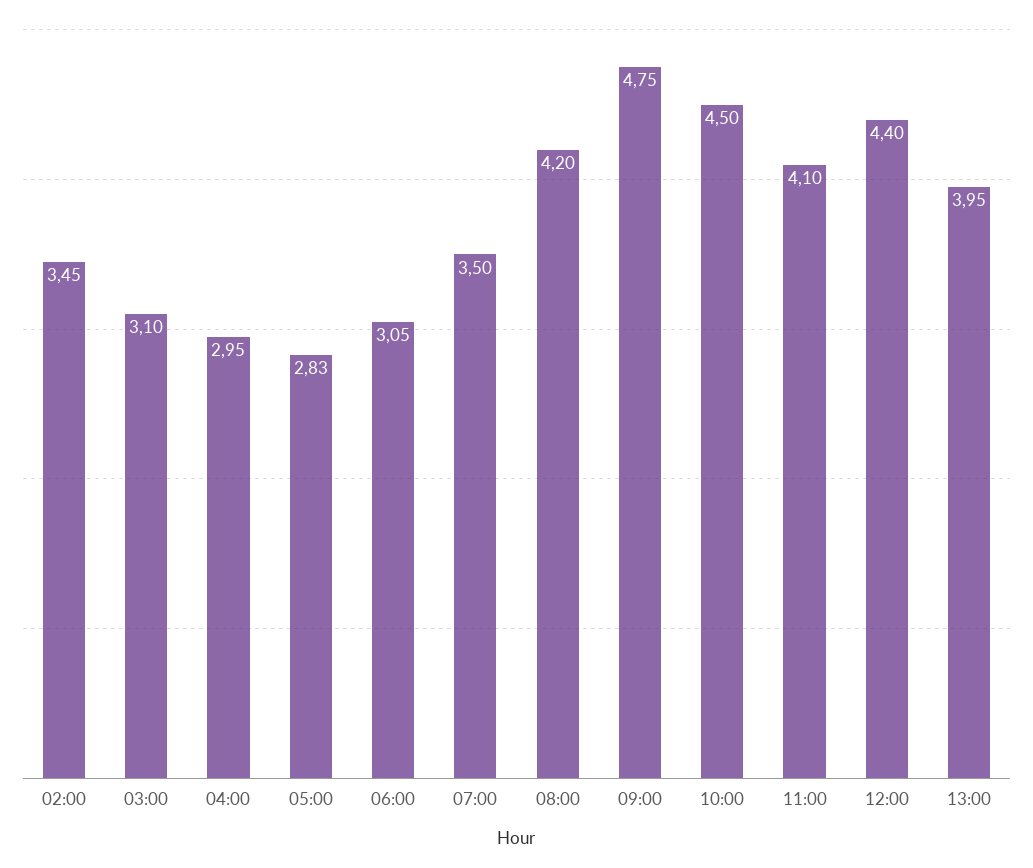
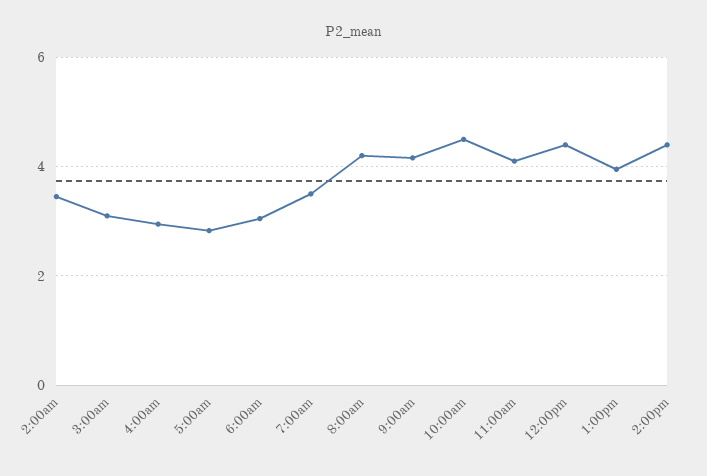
09:00: 4.75 -> 4.2
2:00pm: none -> 4.4

